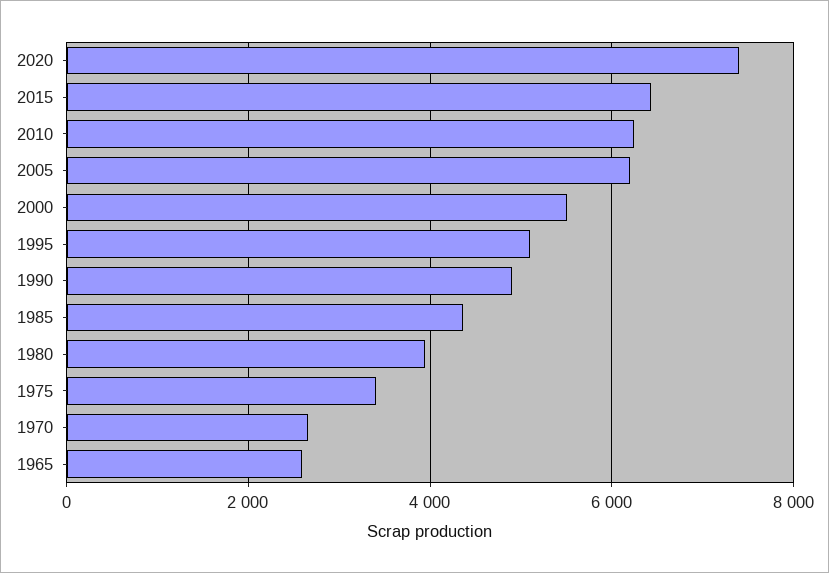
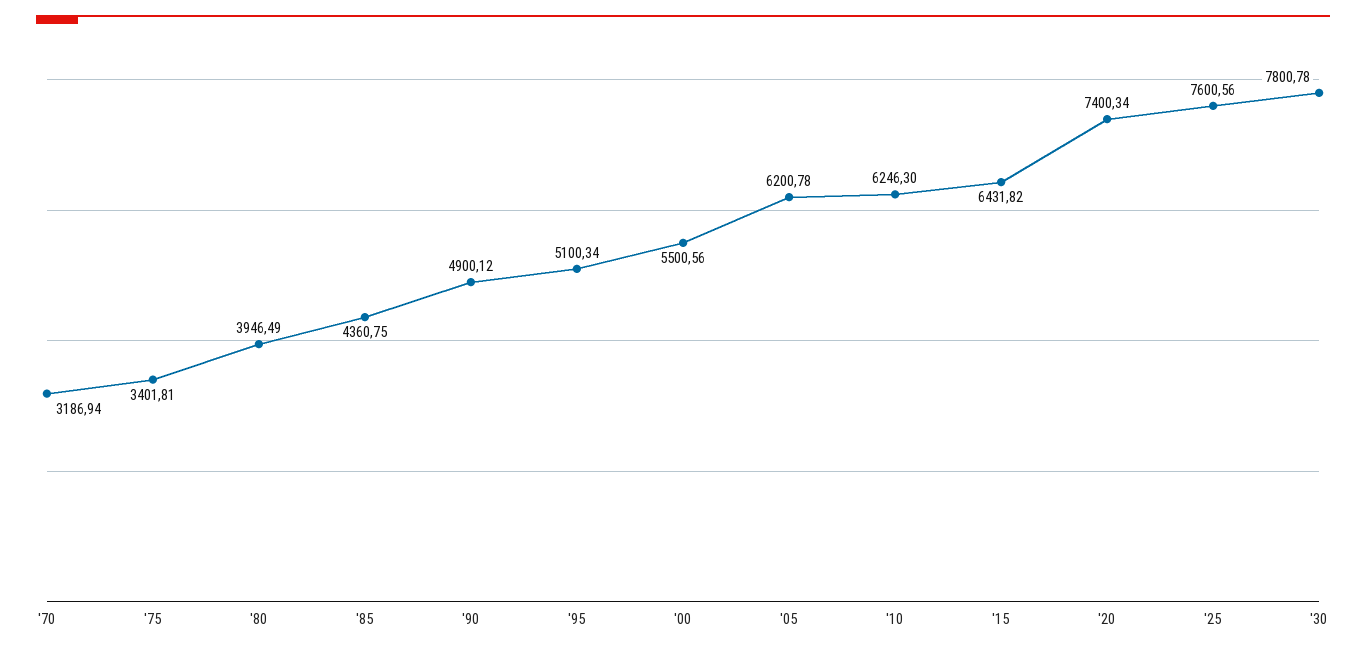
1970: 2600 -> 3186.94
1965: 2600 -> none
'25: none -> 7600.56
'30: none -> 7800.78

